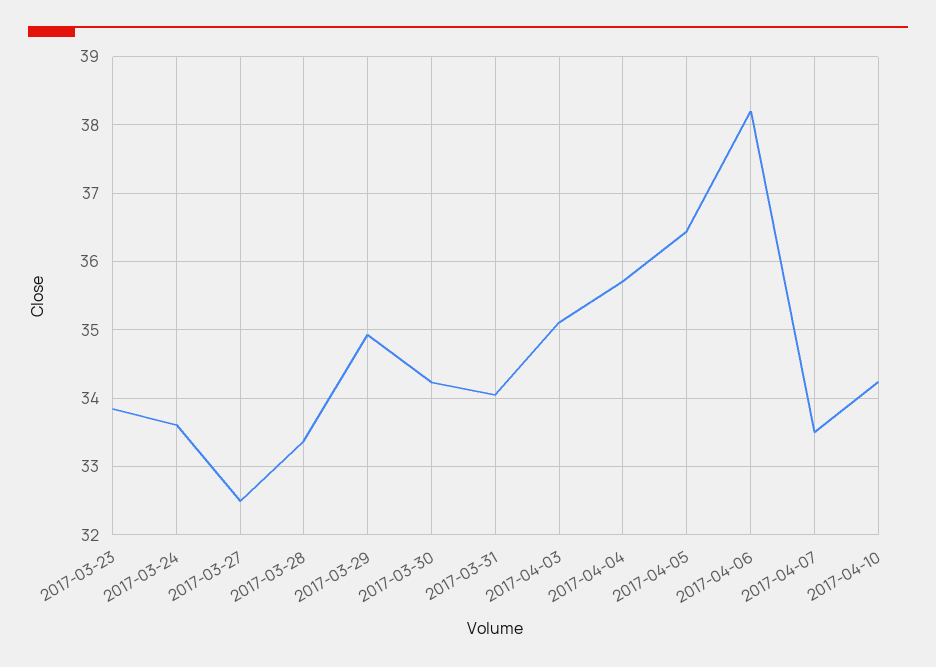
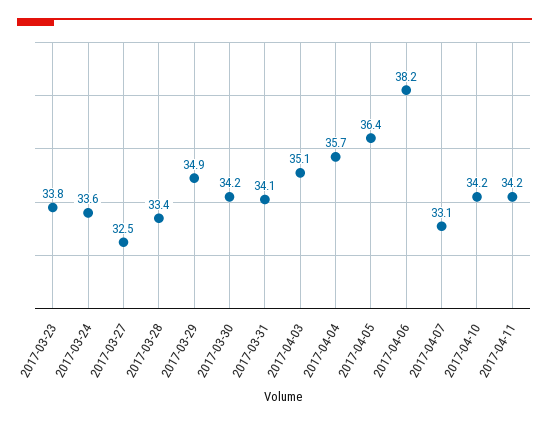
2017-04-07: 33.5 -> 33.1
2017-04-11: none -> 34.2

